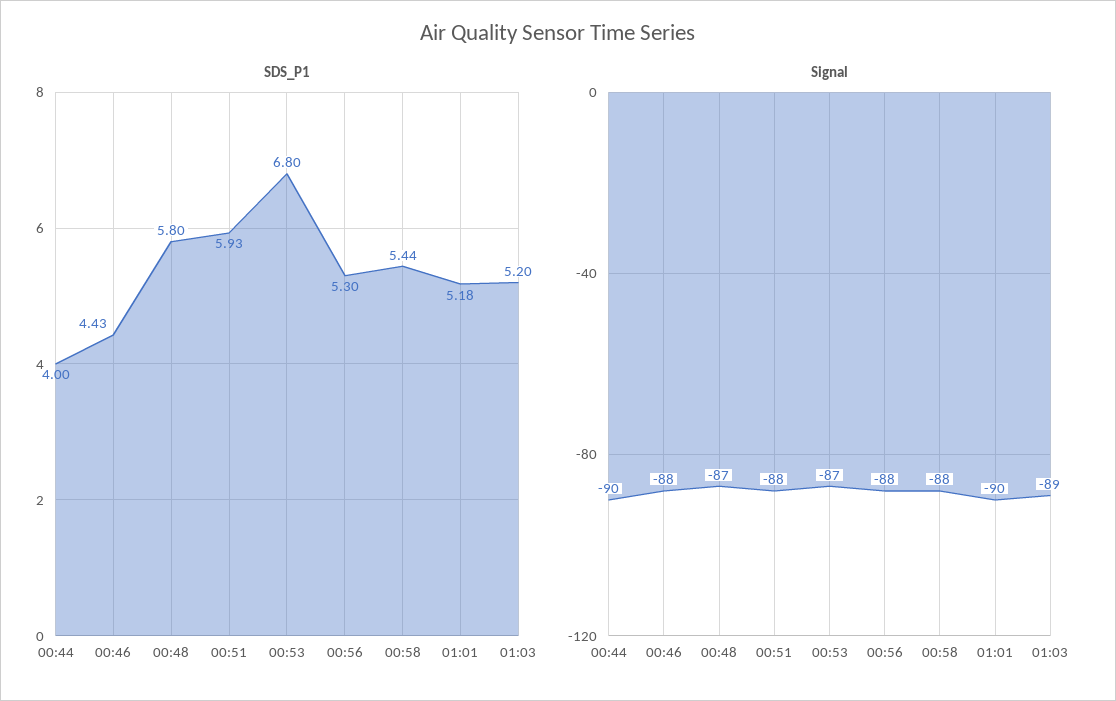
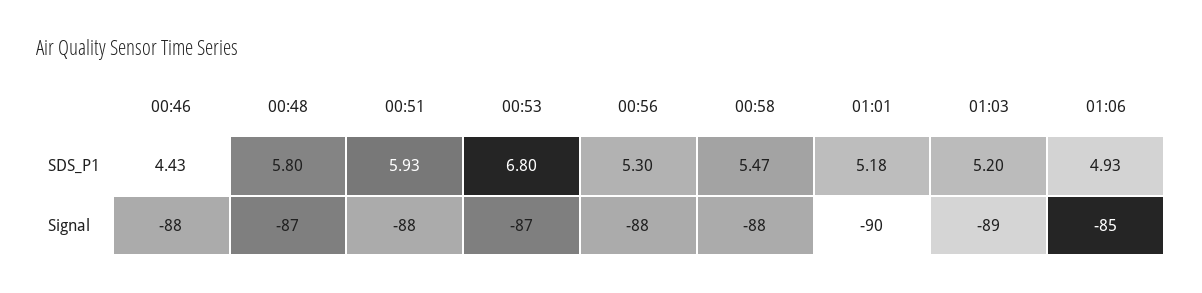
SDS_P1, 00:44: 4 -> none
SDS_P1, 00:58: 5.44 -> 5.47
Signal, 00:44: -90 -> none
SDS_P1, 01:06: none -> 4.93
Signal, 01:06: none -> -85

